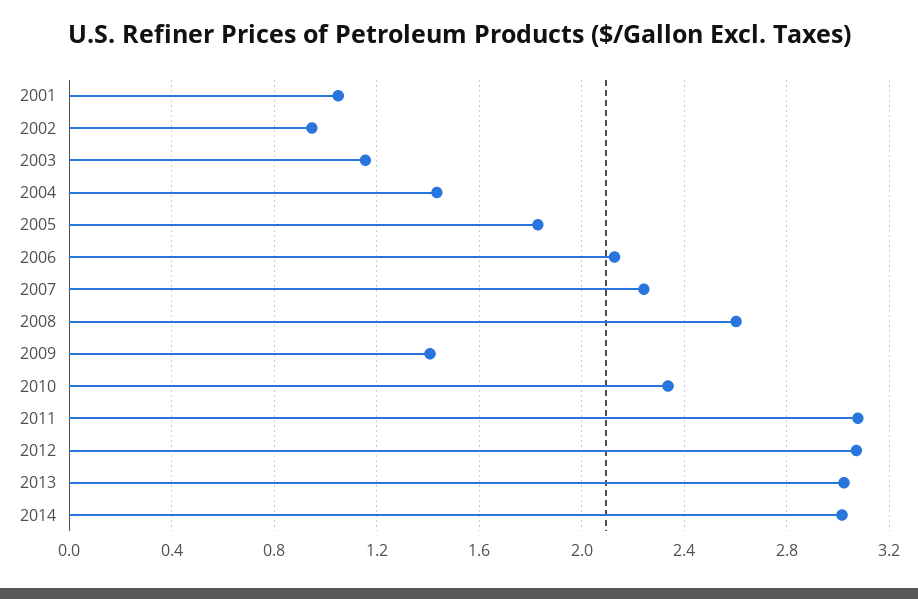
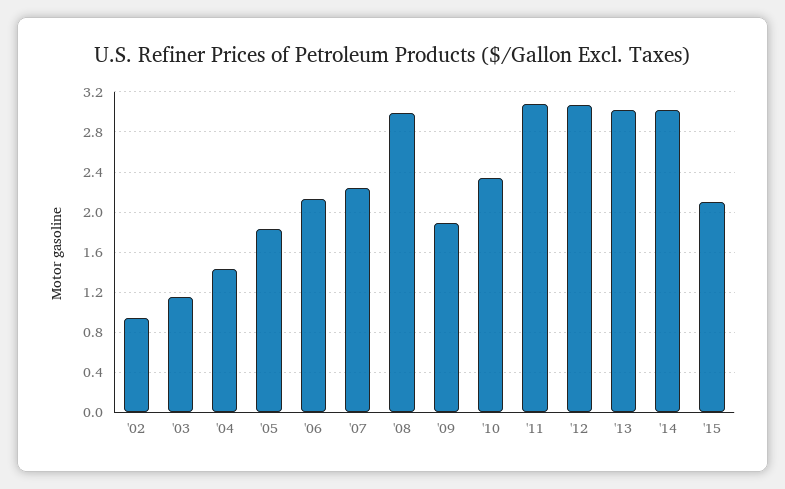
2001: 1.05 -> none
2008: 2.6 -> 3
2009: 1.4 -> 1.9
'15: none -> 2.1

